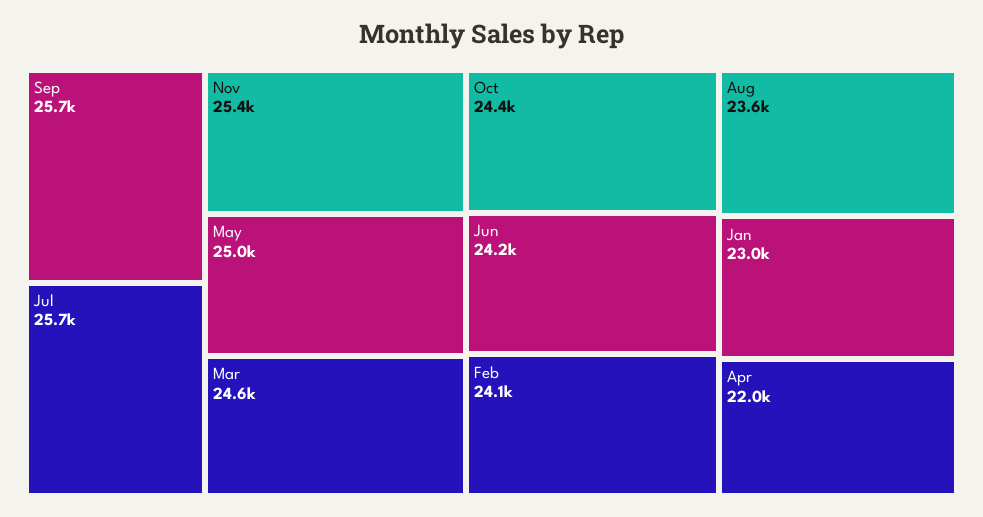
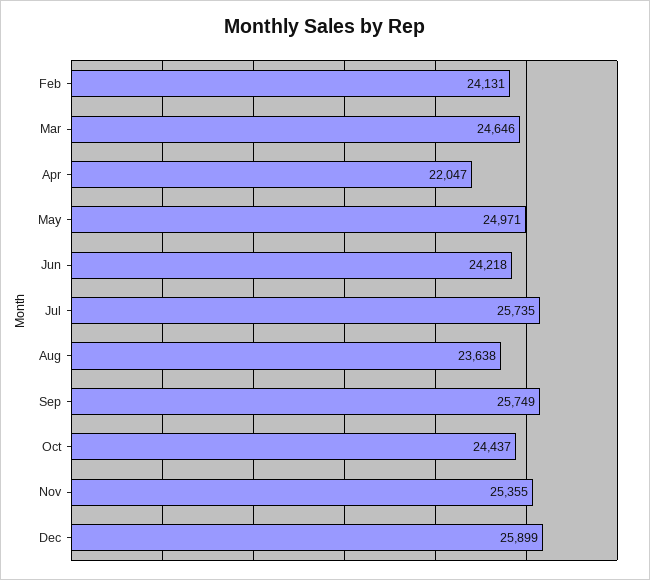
Jan: 23000 -> none
Dec: none -> 25899

